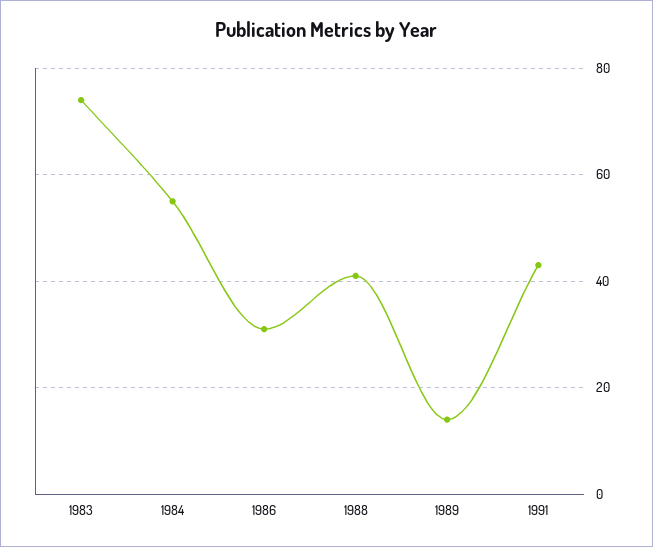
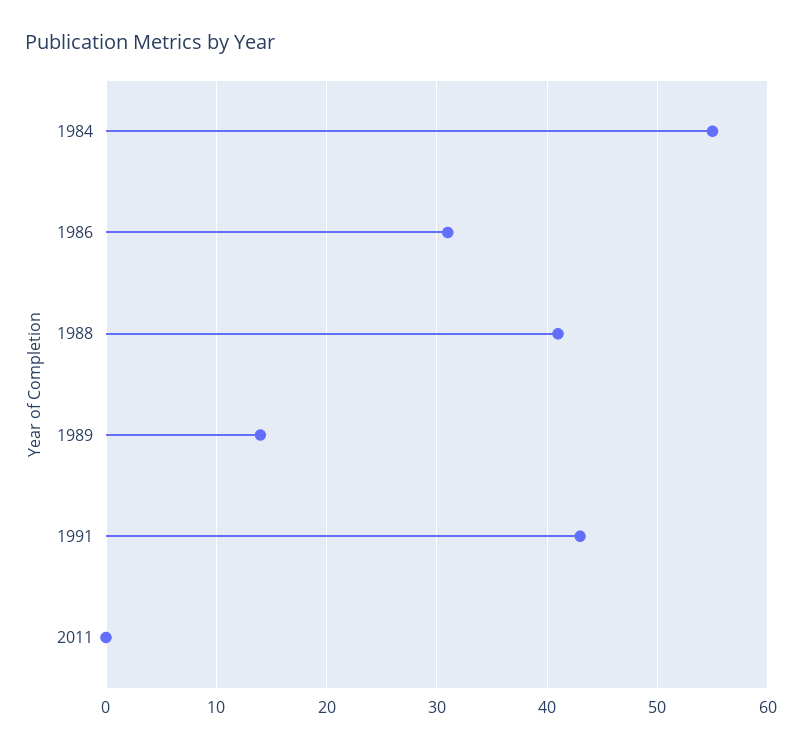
1983: 75 -> none
2011: none -> 0

